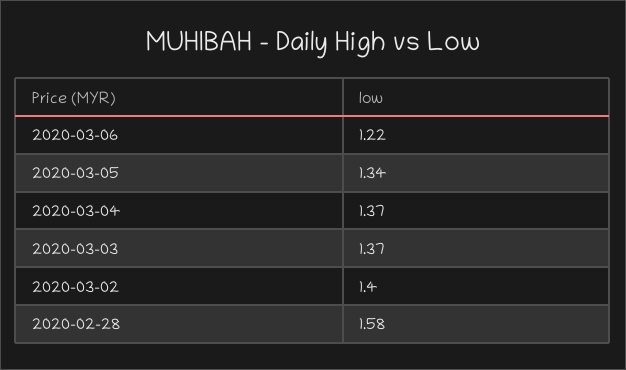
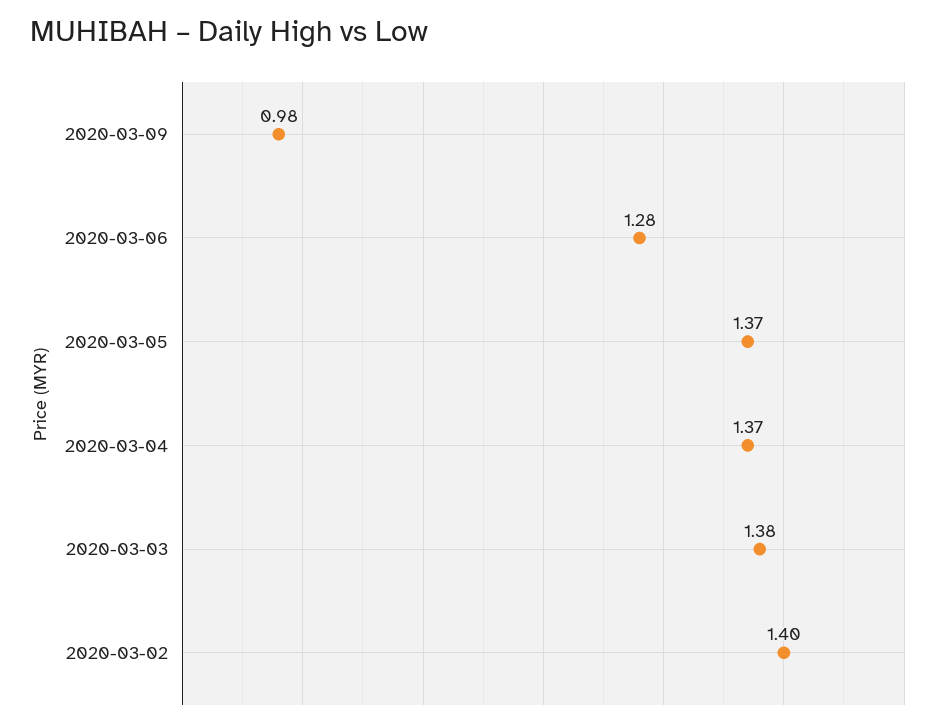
2020-03-06: 1.22 -> 1.28
2020-03-05: 1.34 -> 1.37
2020-03-03: 1.37 -> 1.38
2020-02-28: 1.58 -> none
2020-03-09: none -> 0.98

